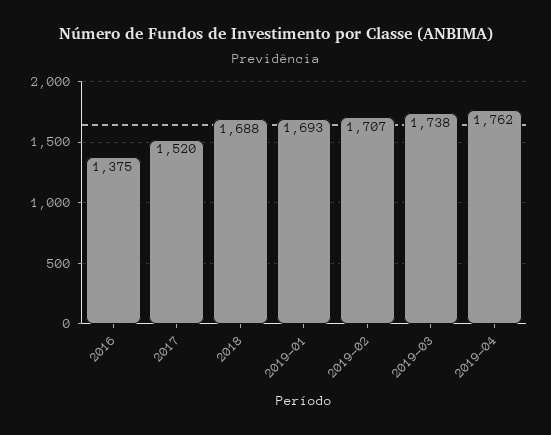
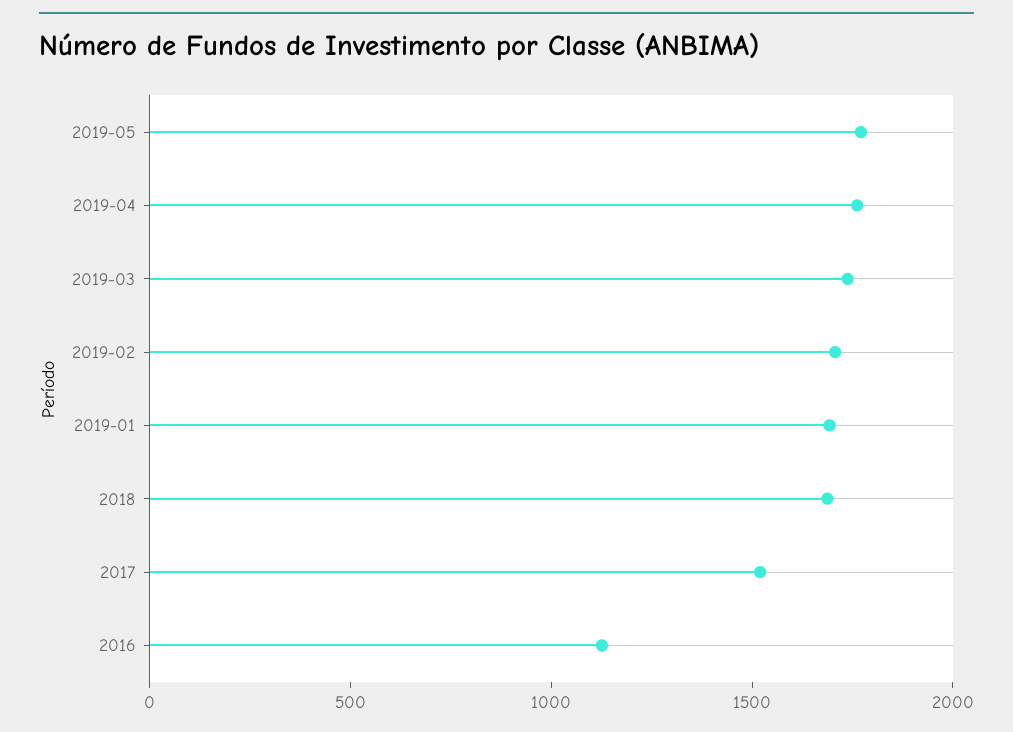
2016: 1375 -> 1100
2019-05: none -> 1800

